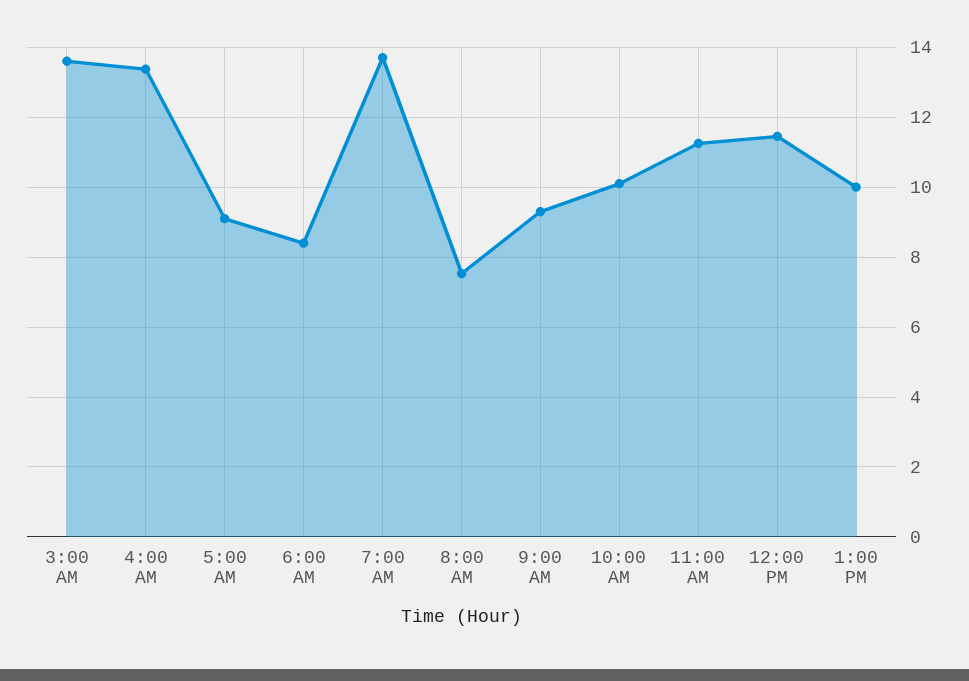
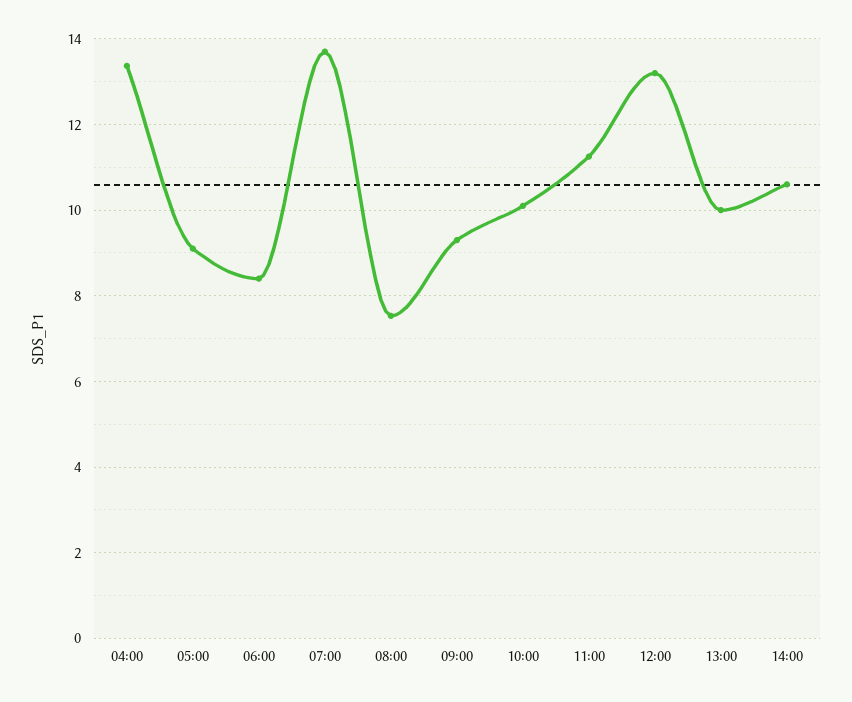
3:00 AM: 13.6 -> none
12:00 PM: 11.4 -> 13.2
14:00: none -> 10.6

